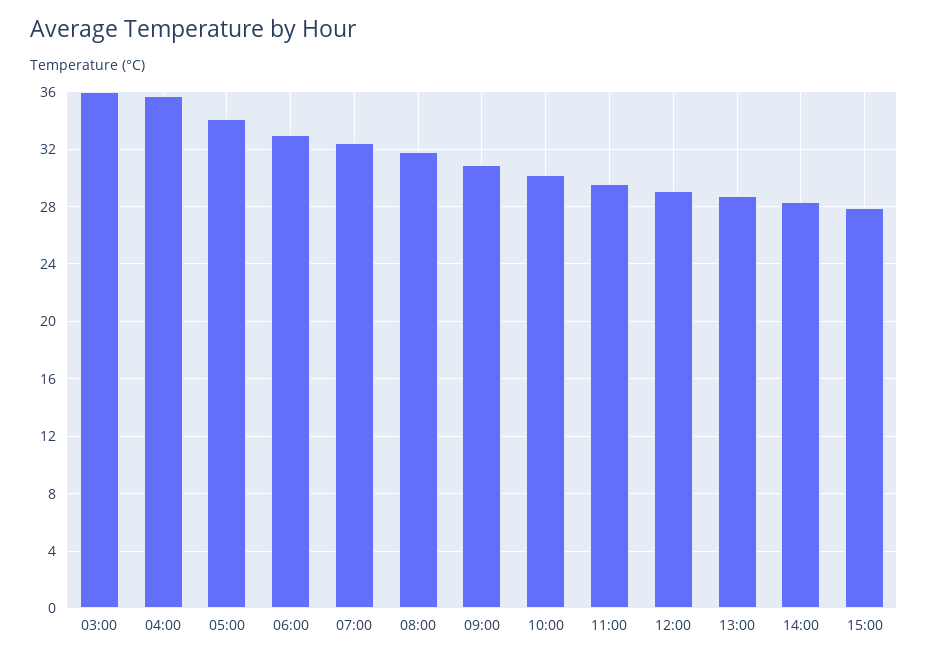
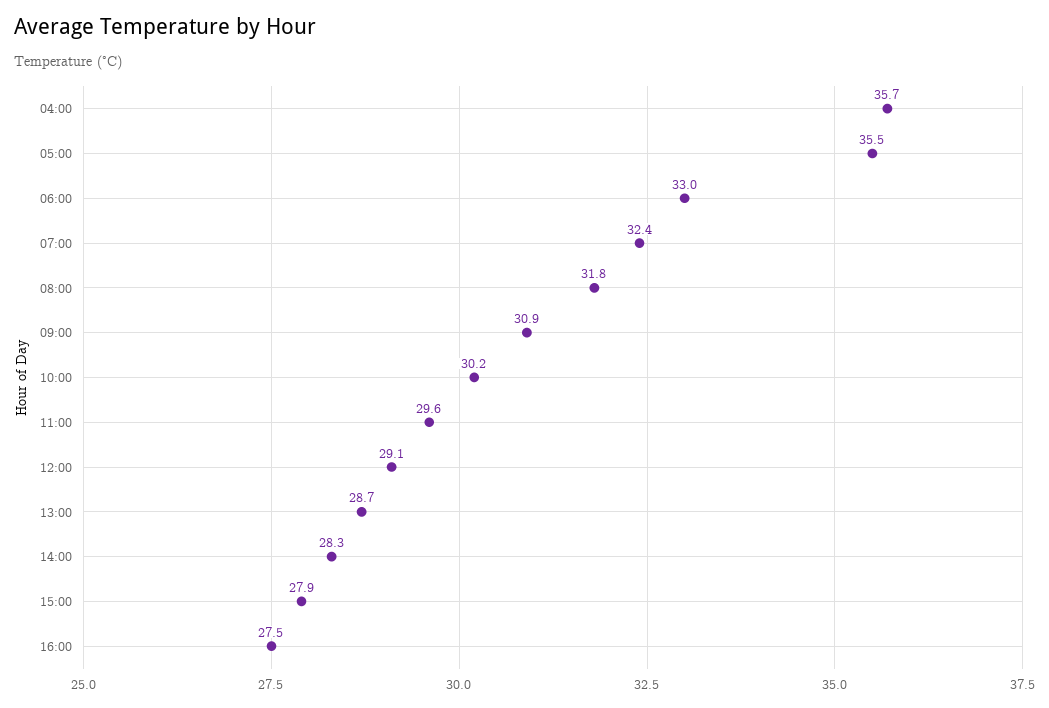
03:00: 36 -> none
05:00: 34 -> 35.5
16:00: none -> 27.5

